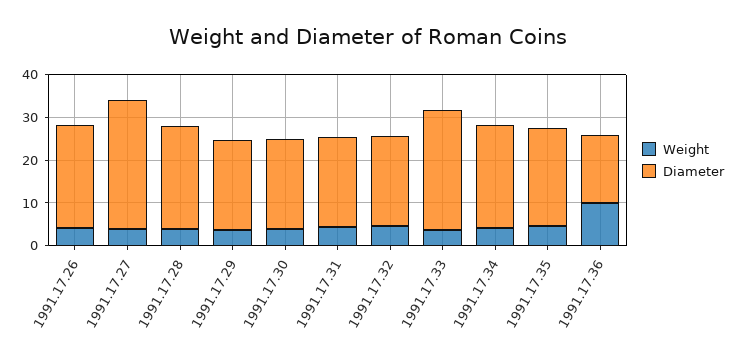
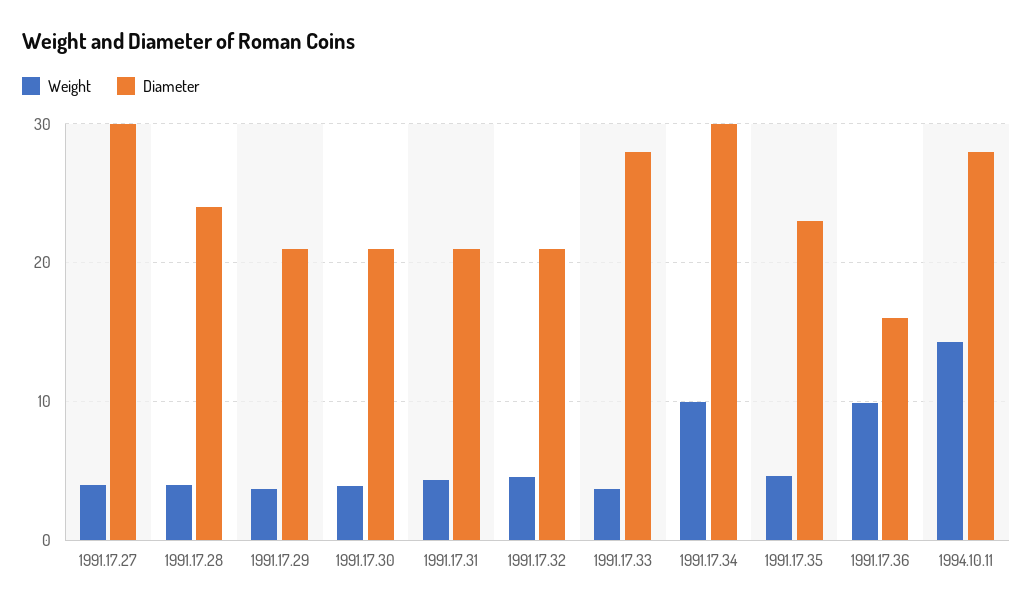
Weight, 1991.17.26: 4 -> none
Diameter, 1991.17.26: 24 -> none
Weight, 1991.17.34: 4 -> 10
Diameter, 1991.17.34: 24 -> 30
Weight, 1994.10.11: none -> 14
Diameter, 1994.10.11: none -> 28

